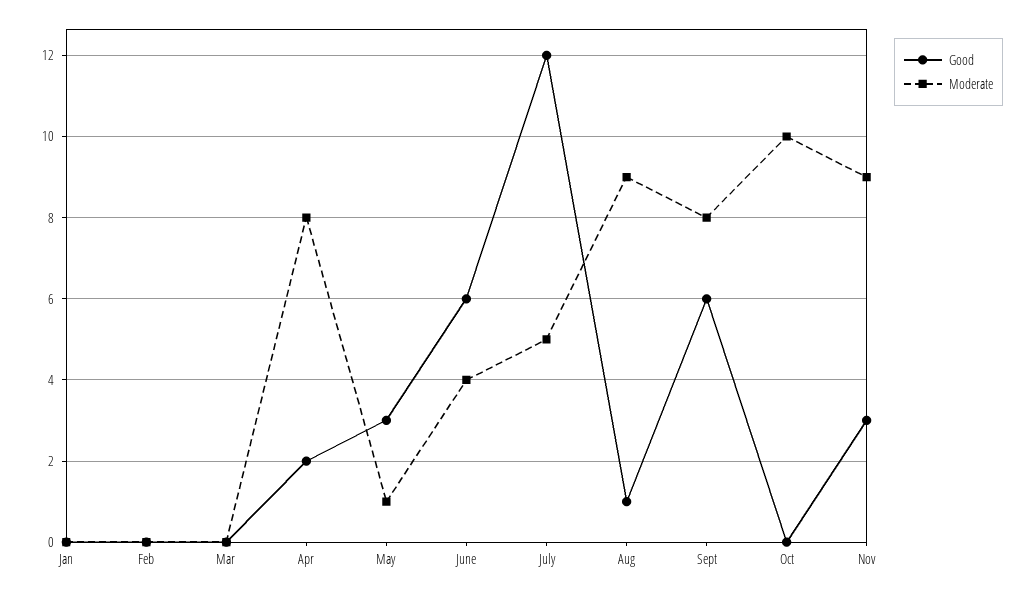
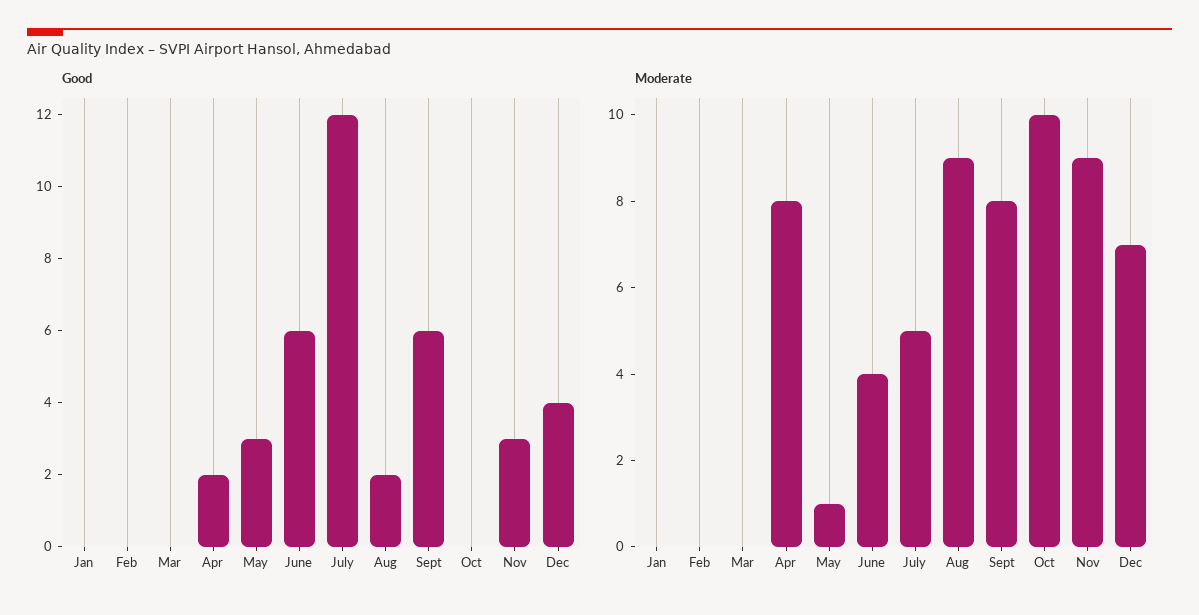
Good, Aug: 1 -> 2
Good, Dec: none -> 4
Moderate, Dec: none -> 7

